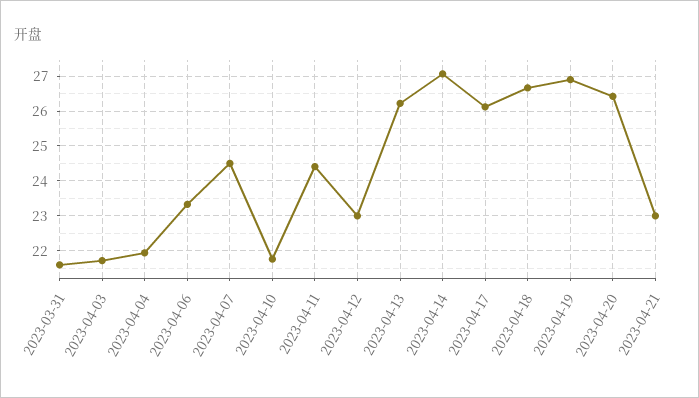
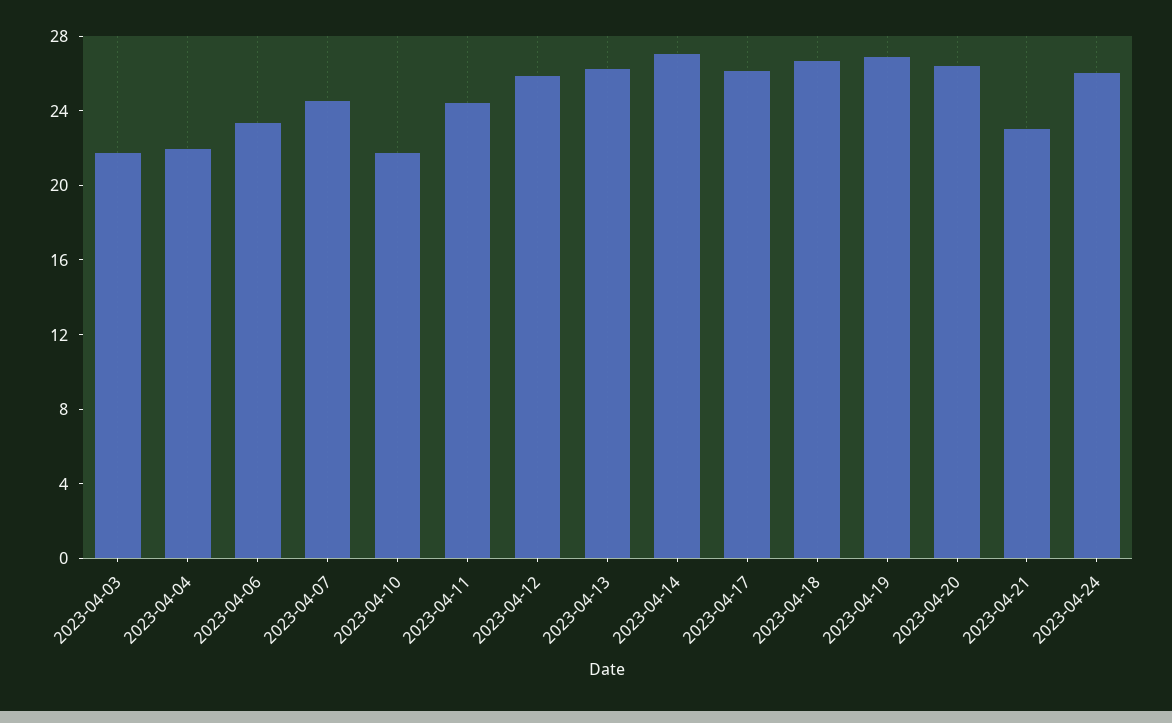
2023-03-31: 21.6 -> none
2023-04-12: 23 -> 26
2023-04-24: none -> 26

